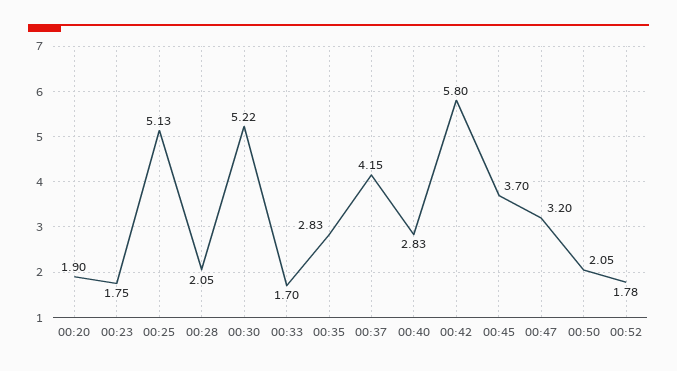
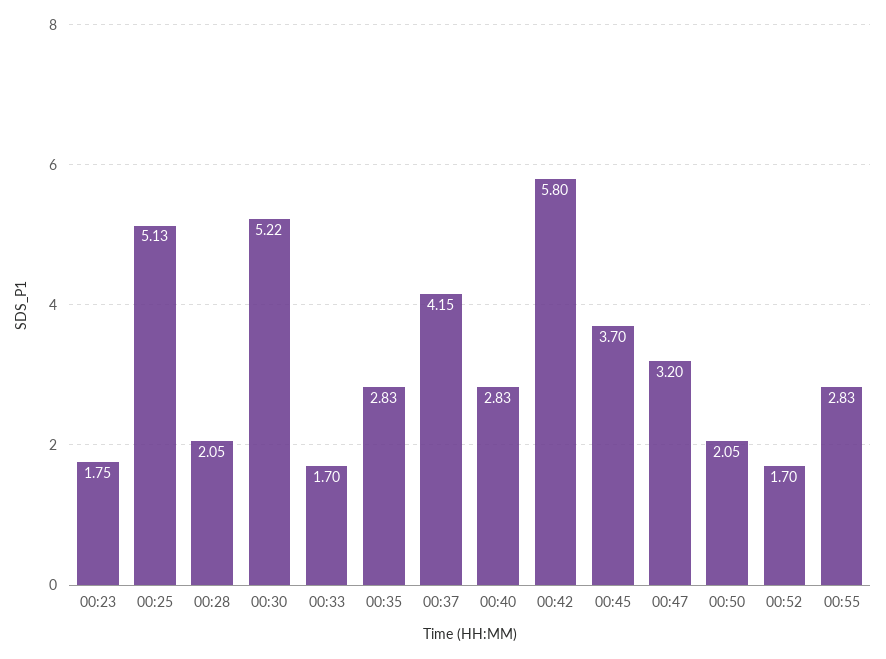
00:20: 1.9 -> none
00:52: 1.78 -> 1.7
00:55: none -> 2.83

